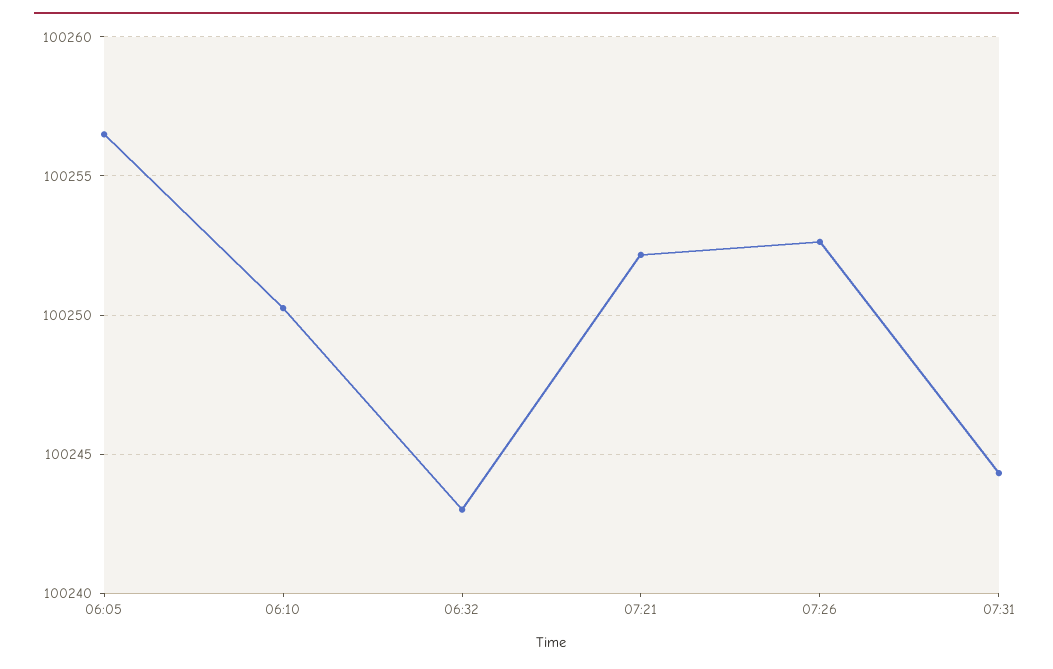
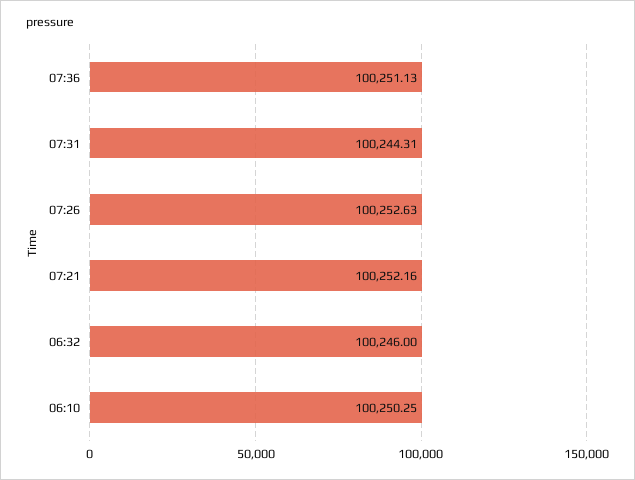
06:05: 100256.5 -> none
06:32: 100243 -> 100246
07:36: none -> 100251.13

